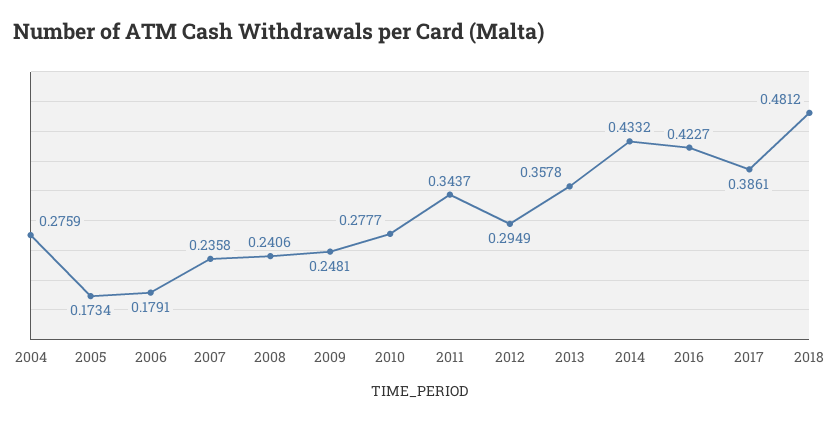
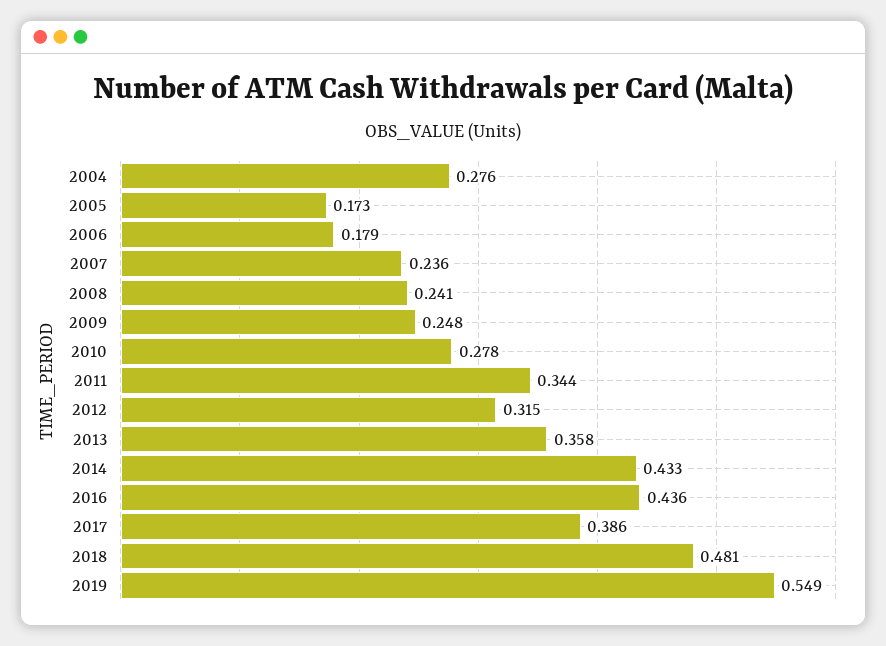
2012: 0.2949 -> 0.315
2016: 0.4227 -> 0.436
2019: none -> 0.549

